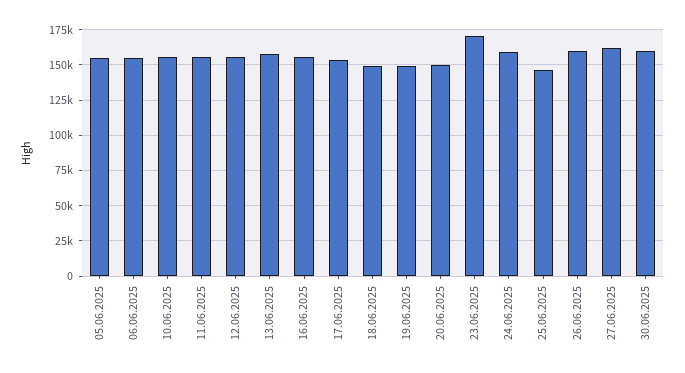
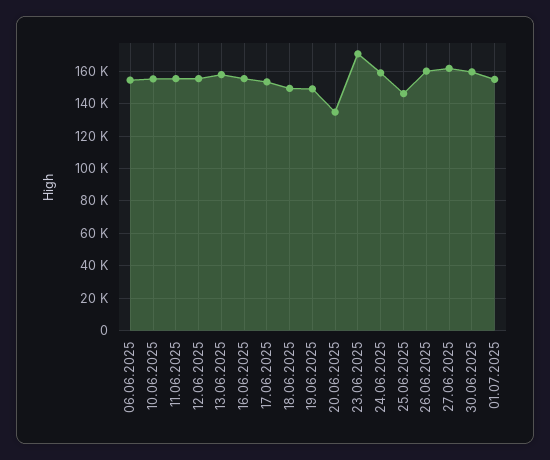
05.06.2025: 155000 -> none
20.06.2025: 150000 -> 135000
01.07.2025: none -> 155000

